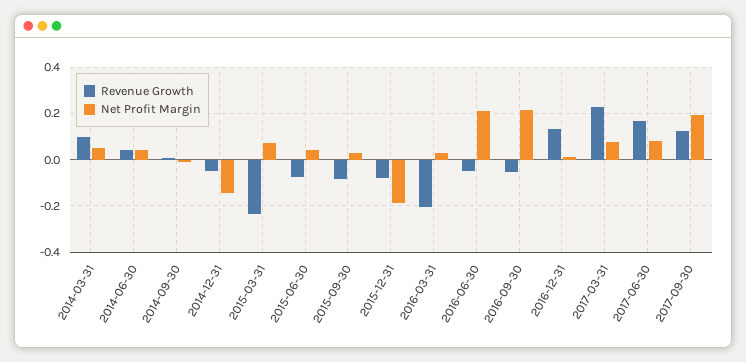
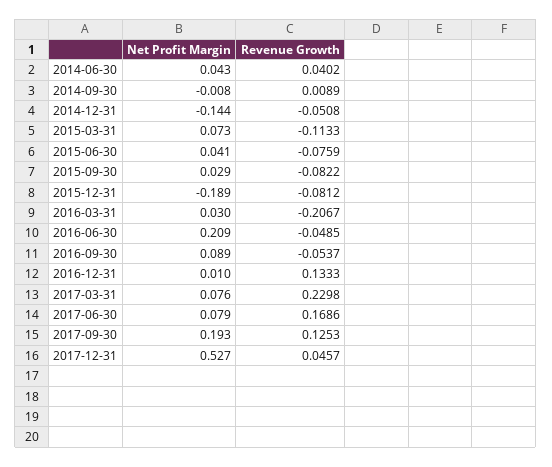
Revenue Growth, 2014-03-31: 0.1 -> none
Net Profit Margin, 2014-03-31: 0.05 -> none
Revenue Growth, 2015-03-31: -0.25 -> -0.1133
Net Profit Margin, 2016-09-30: 0.2 -> 0.089
Net Profit Margin, 2017-12-31: none -> 0.527
Revenue Growth, 2017-12-31: none -> 0.0457

